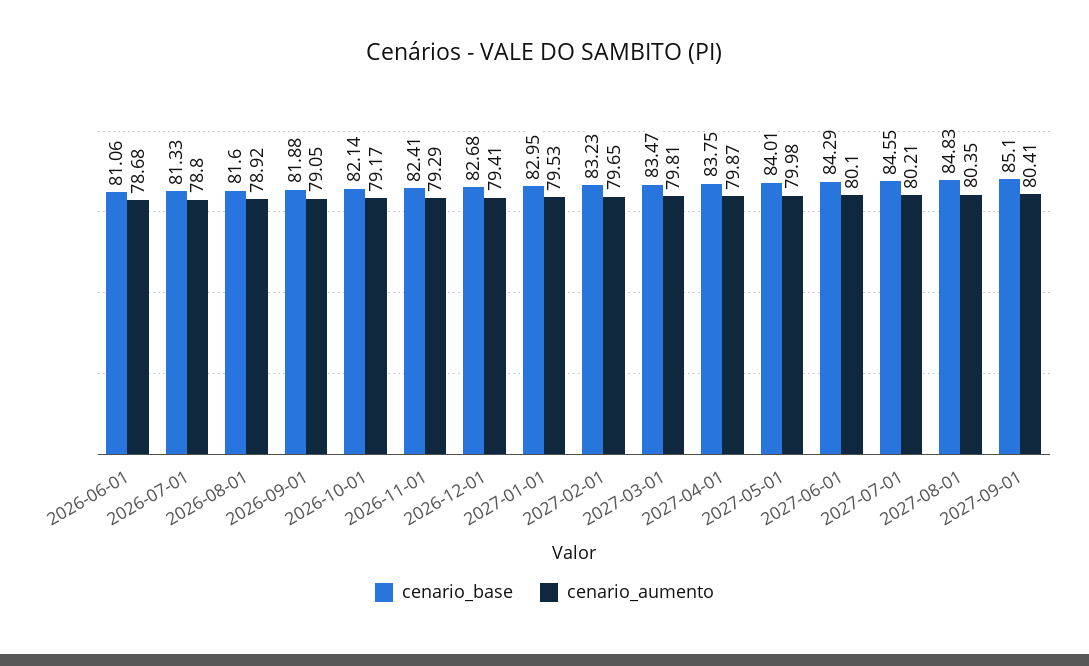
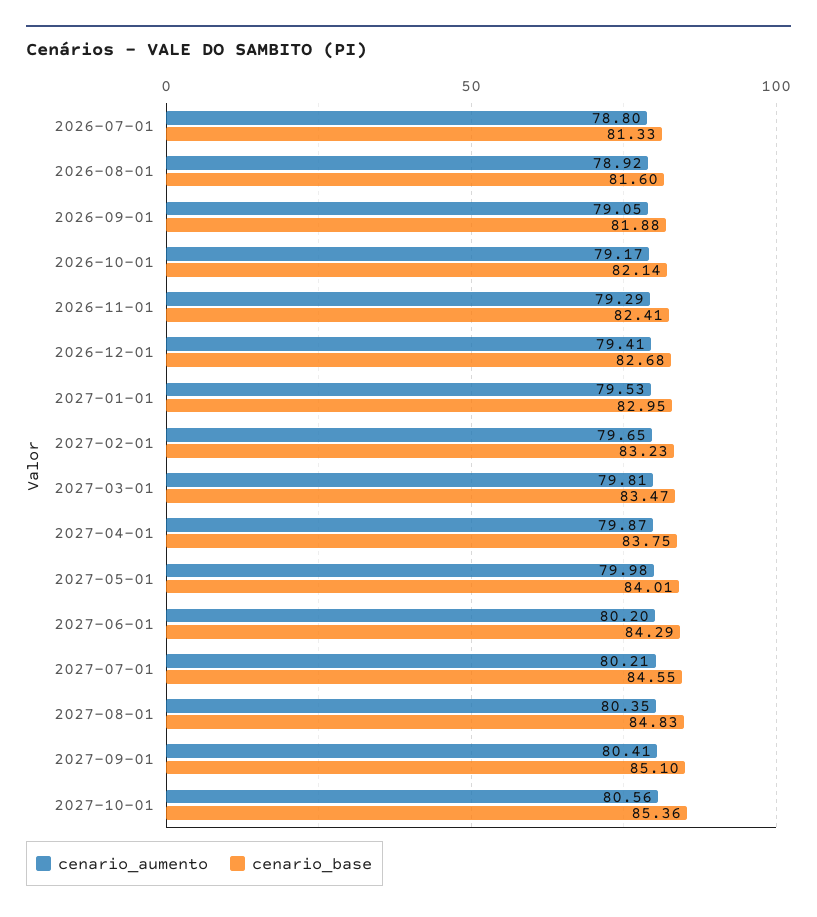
cenario_base, 2026-06-01: 81.06 -> none
cenario_aumento, 2026-06-01: 78.68 -> none
cenario_aumento, 2027-06-01: 80.1 -> 80.2
cenario_aumento, 2027-10-01: none -> 80.56
cenario_base, 2027-10-01: none -> 85.36

